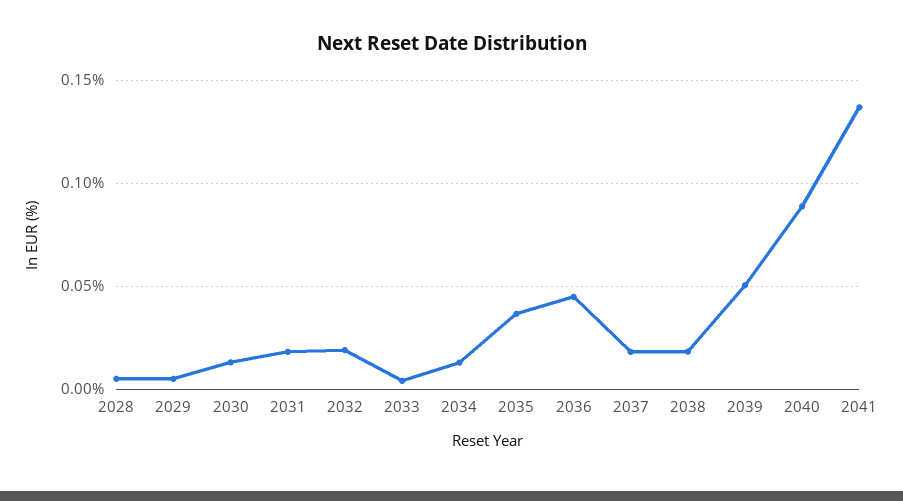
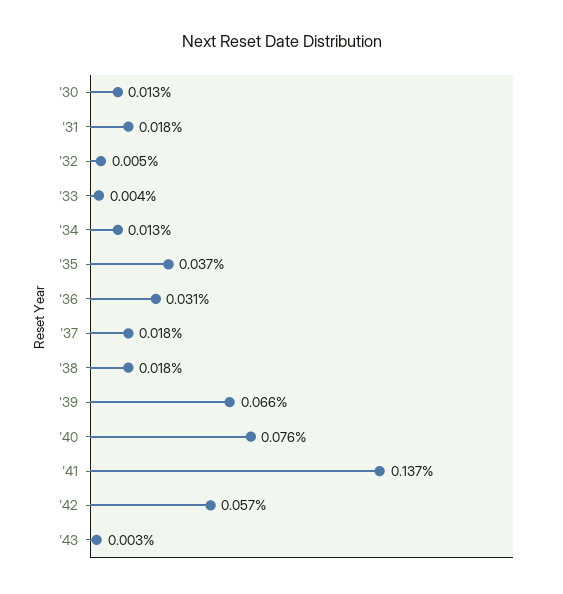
2028: 0.005 -> none
2029: 0.005 -> none
2032: 0.02 -> 0.005
2036: 0.045 -> 0.031
2039: 0.05 -> 0.066
2040: 0.09 -> 0.076
'42: none -> 0.057
'43: none -> 0.003

